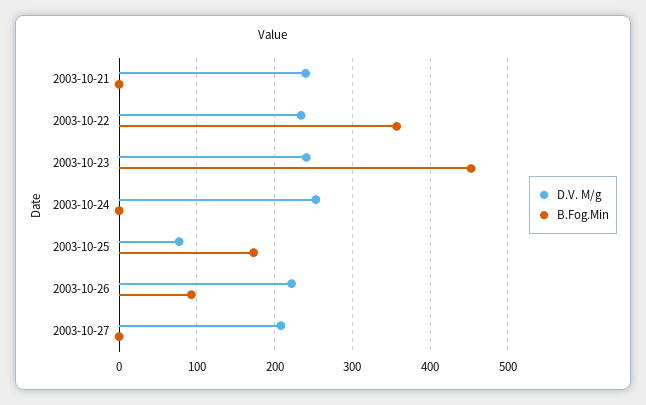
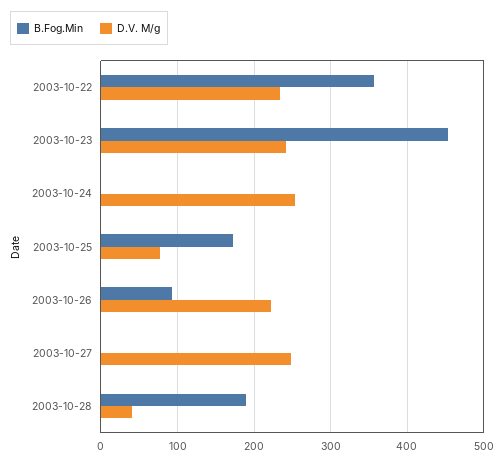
D.V. M/g, 2003-10-21: 240 -> none
B.Fog.Min, 2003-10-21: 0 -> none
D.V. M/g, 2003-10-27: 210 -> 250
B.Fog.Min, 2003-10-28: none -> 190
D.V. M/g, 2003-10-28: none -> 40

